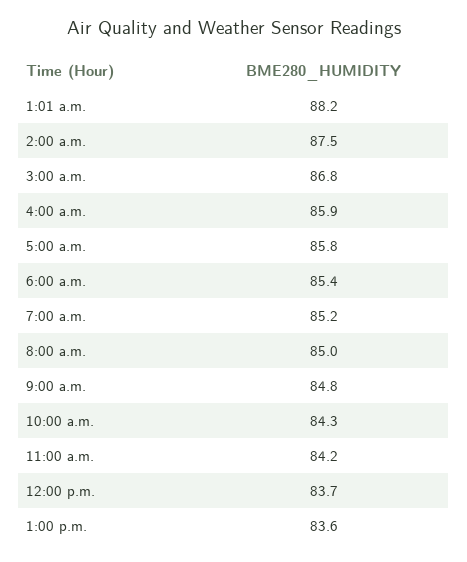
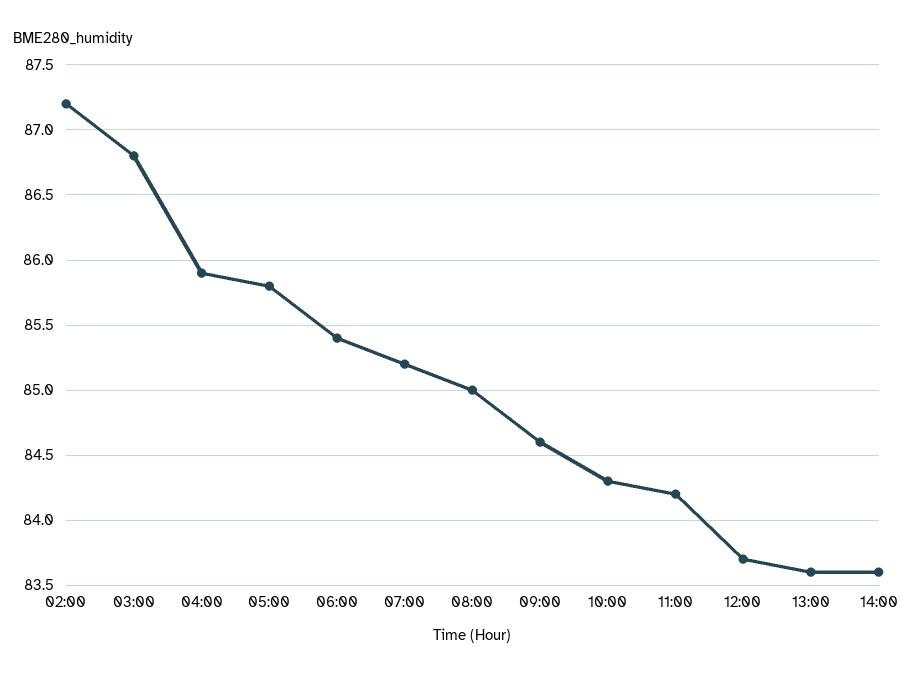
1:01 a.m.: 88.2 -> none
2:00 a.m.: 87.5 -> 87.2
9:00 a.m.: 84.8 -> 84.6
14:00: none -> 83.6

